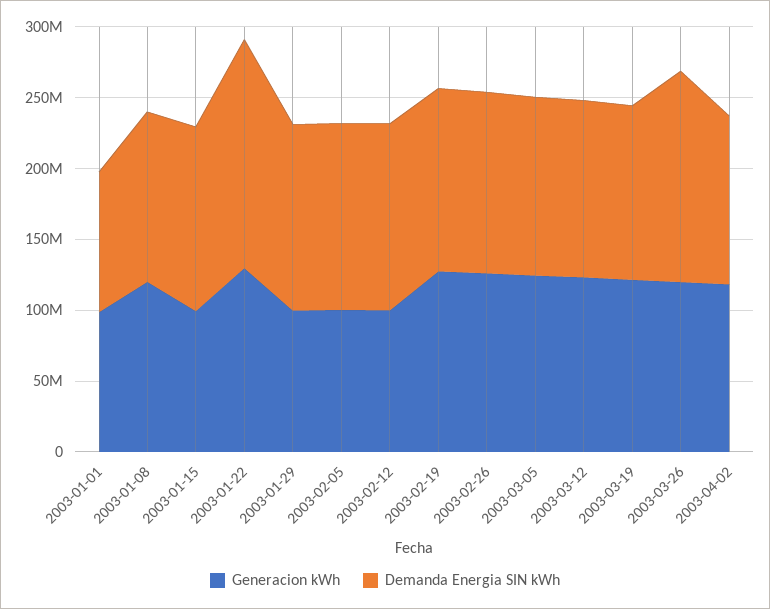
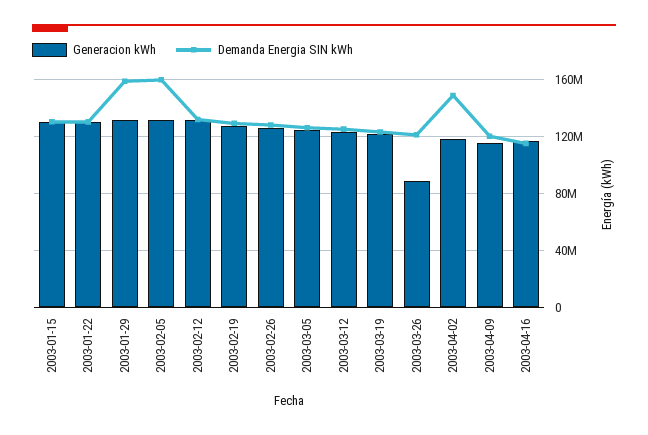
Generacion kWh, 2003-01-01: 100000000 -> none
Demanda Energia SIN kWh, 2003-01-01: 100000000 -> none
Generacion kWh, 2003-01-08: 120000000 -> none
Demanda Energia SIN kWh, 2003-01-08: 120000000 -> none
Generacion kWh, 2003-01-15: 100000000 -> 130000000
Demanda Energia SIN kWh, 2003-01-22: 160000000 -> 130000000
Generacion kWh, 2003-01-29: 100000000 -> 130000000
Demanda Energia SIN kWh, 2003-01-29: 130000000 -> 160000000
Generacion kWh, 2003-02-05: 100000000 -> 130000000
Demanda Energia SIN kWh, 2003-02-05: 130000000 -> 160000000
Generacion kWh, 2003-02-12: 100000000 -> 130000000
Generacion kWh, 2003-03-26: 120000000 -> 90000000
Demanda Energia SIN kWh, 2003-03-26: 150000000 -> 120000000
Demanda Energia SIN kWh, 2003-04-02: 120000000 -> 150000000
Generacion kWh, 2003-04-09: none -> 115000000
Demanda Energia SIN kWh, 2003-04-09: none -> 120000000
Generacion kWh, 2003-04-16: none -> 115000000
Demanda Energia SIN kWh, 2003-04-16: none -> 115000000

